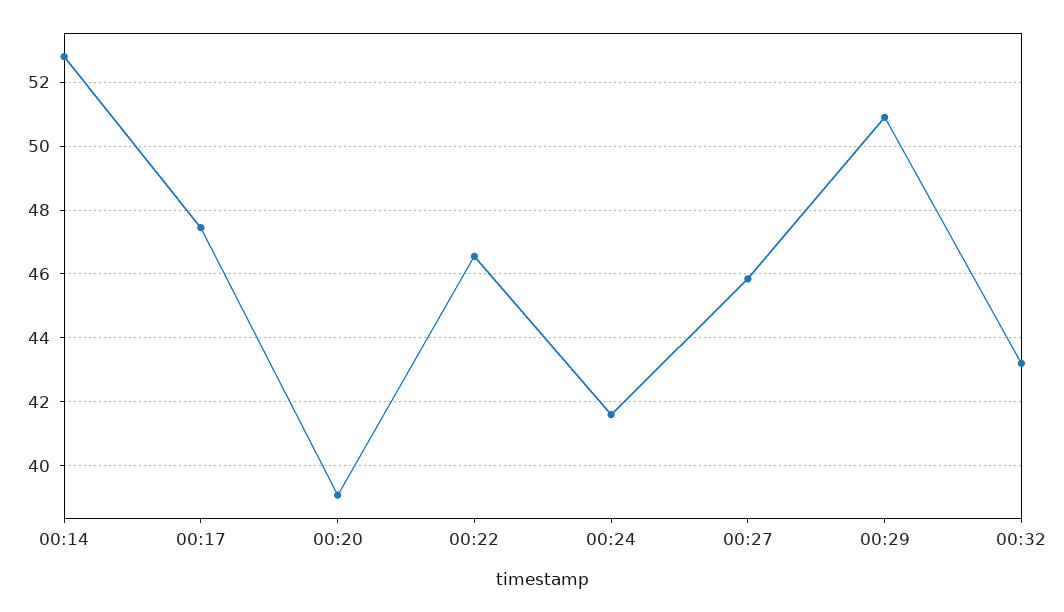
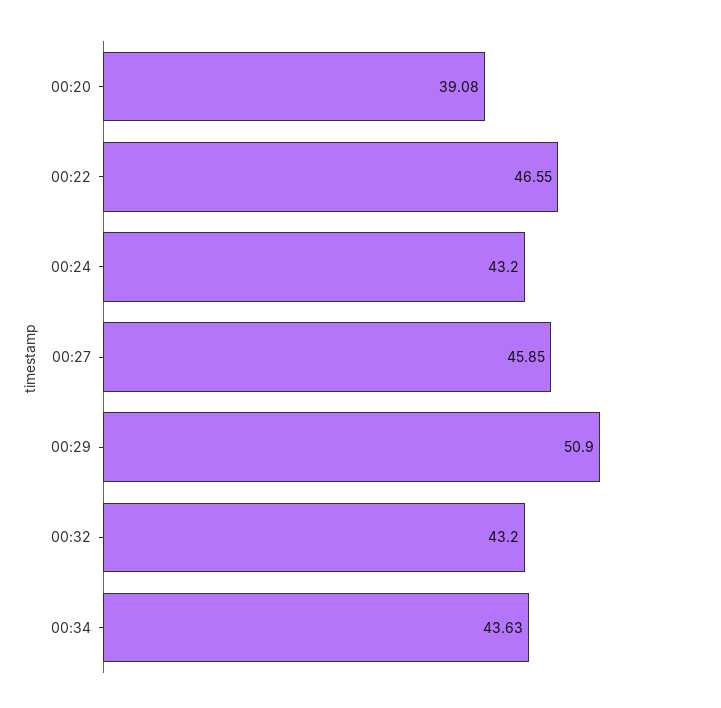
00:14: 52.8 -> none
00:17: 47.4 -> none
00:24: 41.6 -> 43.2
00:34: none -> 43.63

